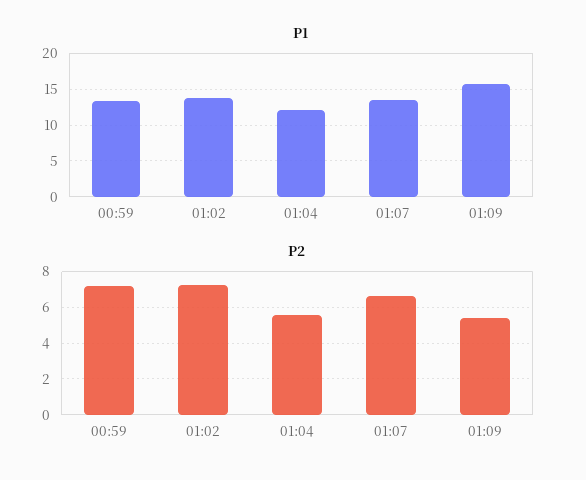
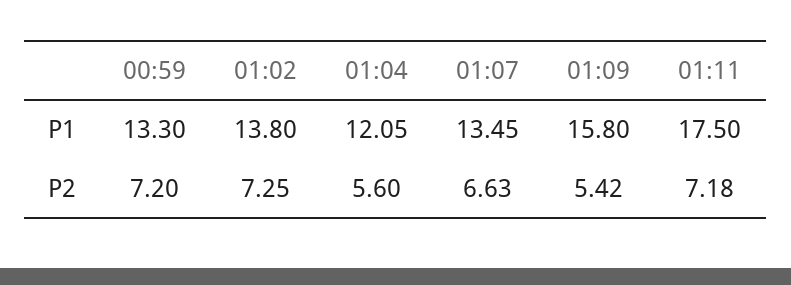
P1, 01:11: none -> 17.5
P2, 01:11: none -> 7.18

